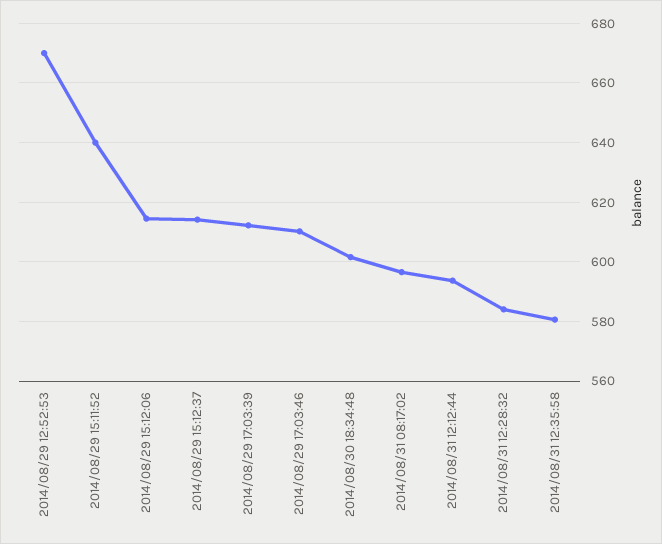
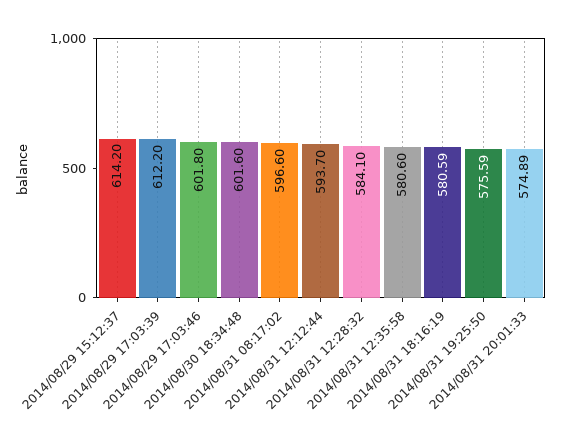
2014/08/29 12:52:53: 670 -> none
2014/08/29 15:11:52: 640 -> none
2014/08/29 15:12:06: 615 -> none
2014/08/29 17:03:46: 610 -> 601.8
2014/08/31 18:16:19: none -> 580.59
2014/08/31 19:25:50: none -> 575.59
2014/08/31 20:01:33: none -> 574.89

